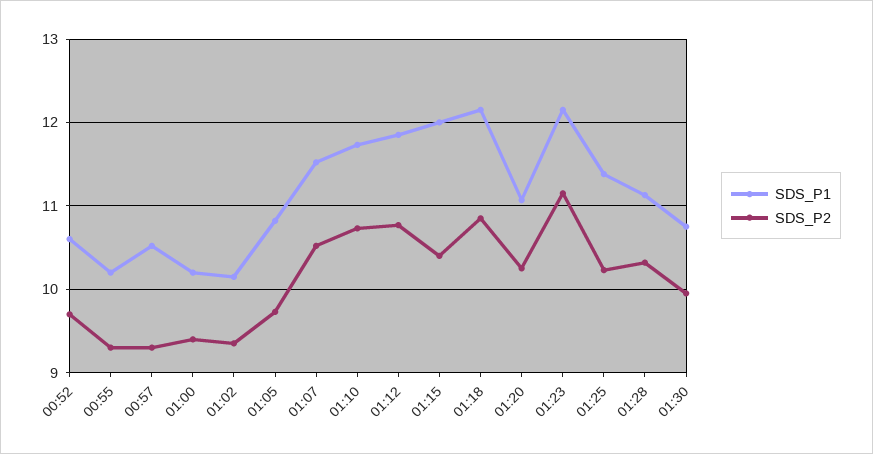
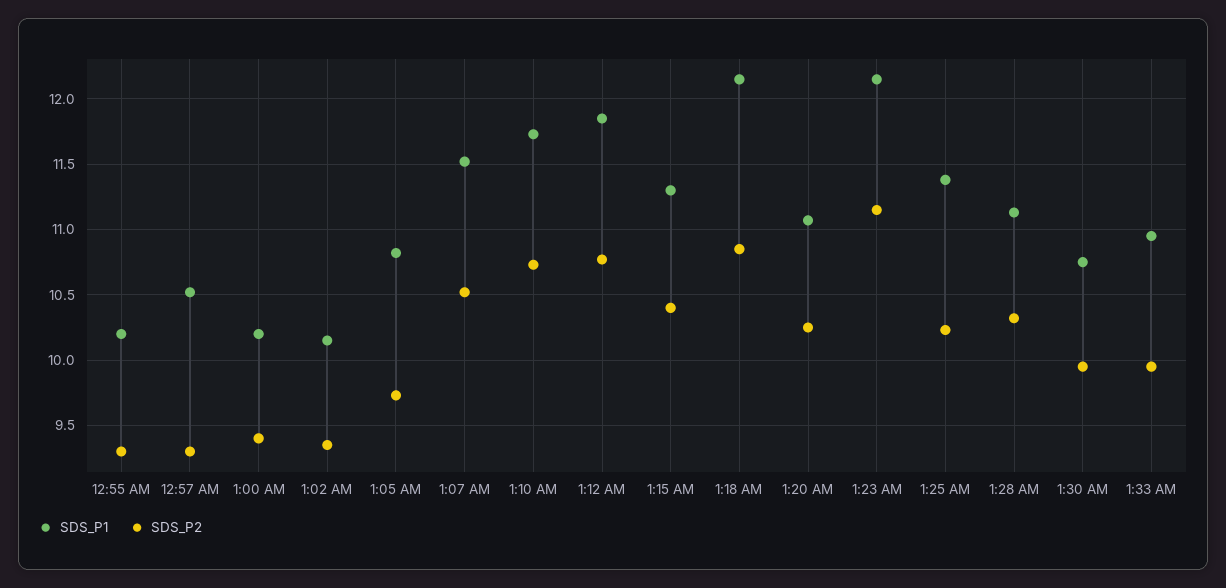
SDS_P1, 00:52: 10.6 -> none
SDS_P2, 00:52: 9.7 -> none
SDS_P1, 01:15: 12 -> 11.3
SDS_P1, 1:33 AM: none -> 10.95
SDS_P2, 1:33 AM: none -> 9.95

